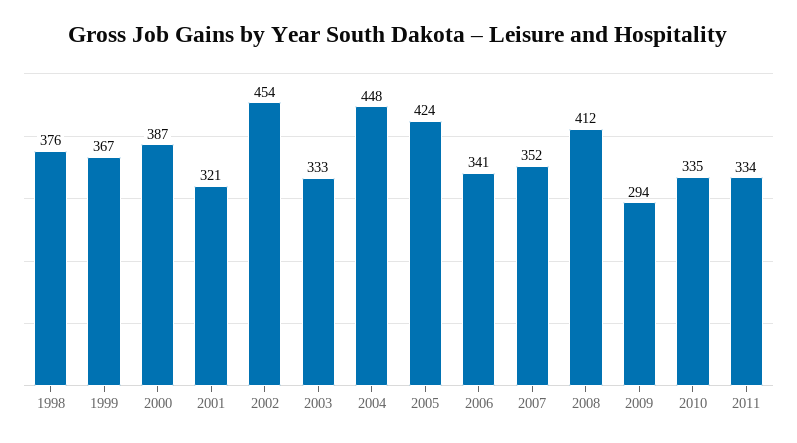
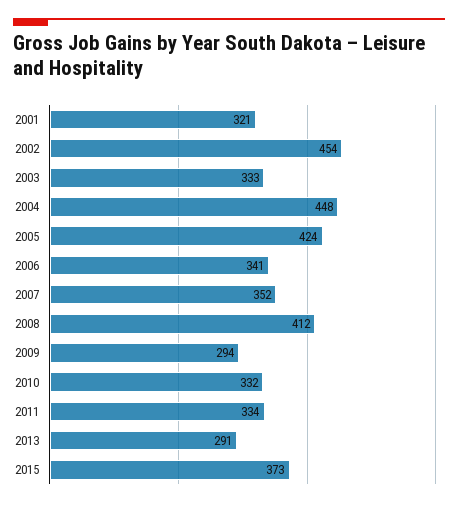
1998: 376 -> none
1999: 367 -> none
2000: 387 -> none
2010: 335 -> 332
2013: none -> 291
2015: none -> 373

